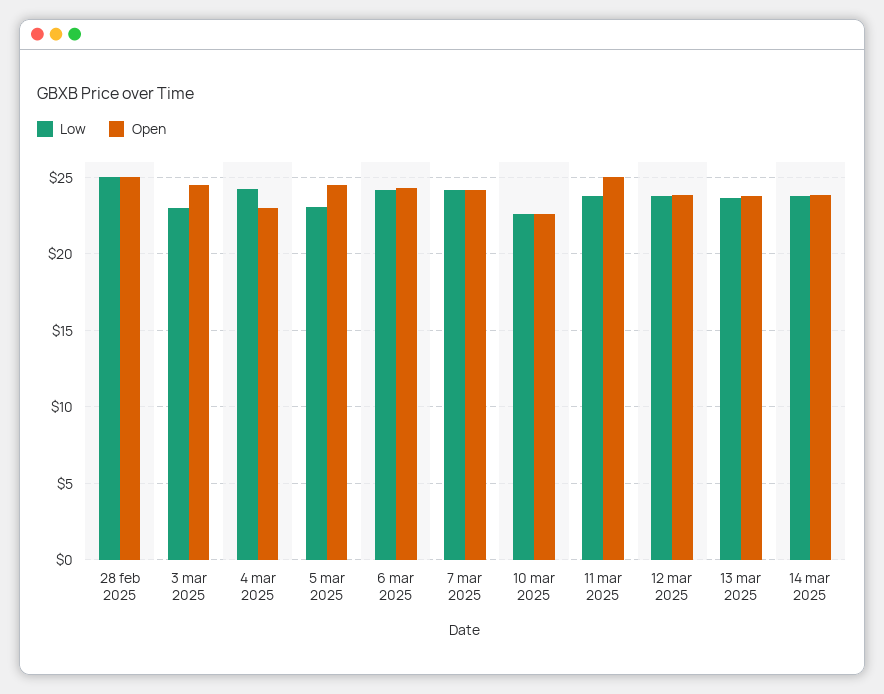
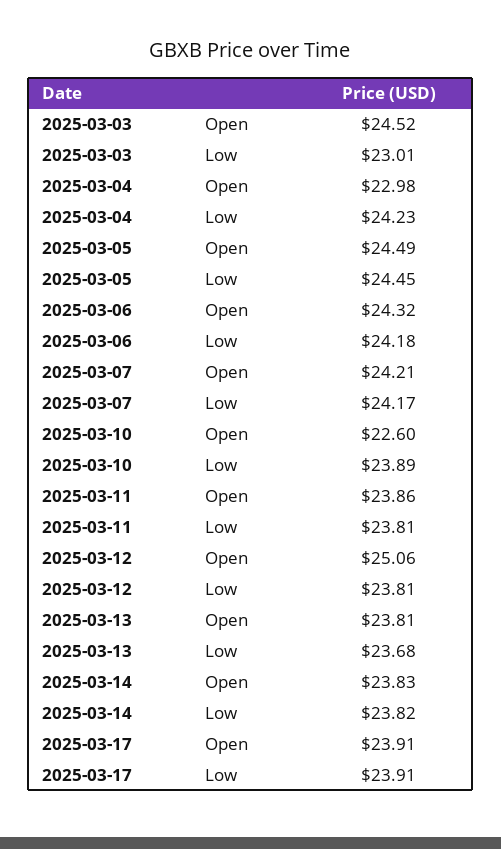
Low, 28 feb 2025: 25 -> none
Open, 28 feb 2025: 25 -> none
Low, 5 mar 2025: 23 -> 24.45
Low, 10 mar 2025: 22.5 -> 23.89
Open, 11 mar 2025: 25 -> 23.86
Open, 12 mar 2025: 24 -> 25.06
Open, 2025-03-17: none -> 23.91
Low, 2025-03-17: none -> 23.91

